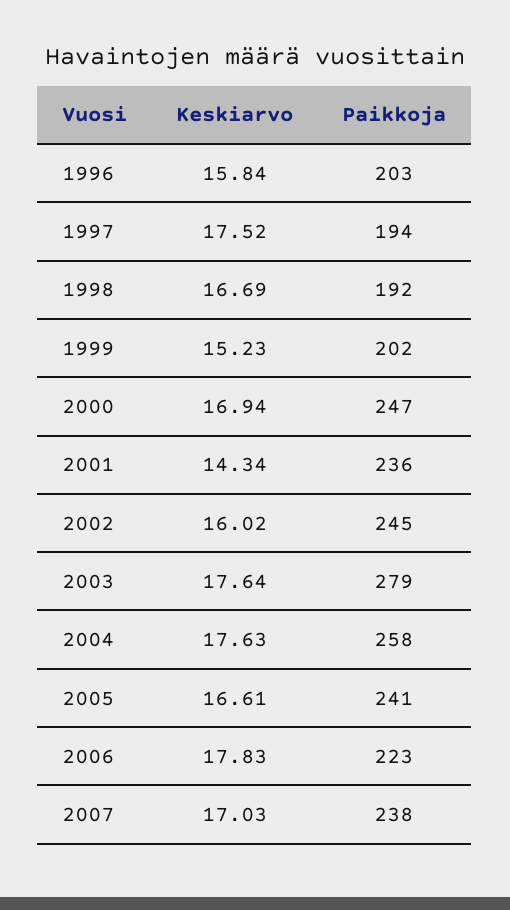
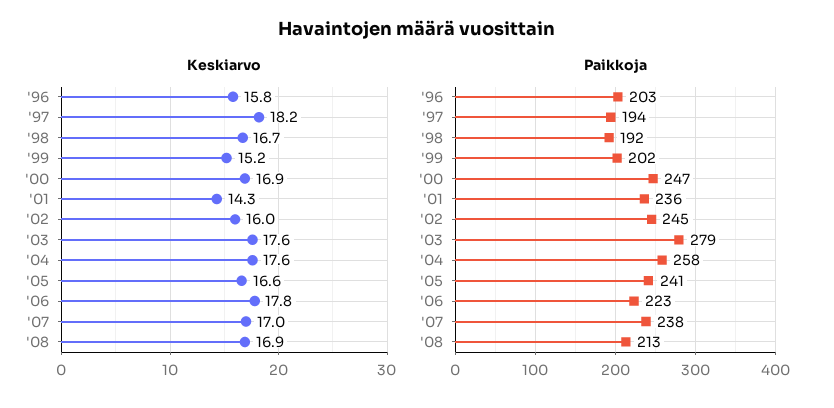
Keskiarvo, 1997: 17.52 -> 18.2
Keskiarvo, '08: none -> 16.9
Paikkoja, '08: none -> 213

